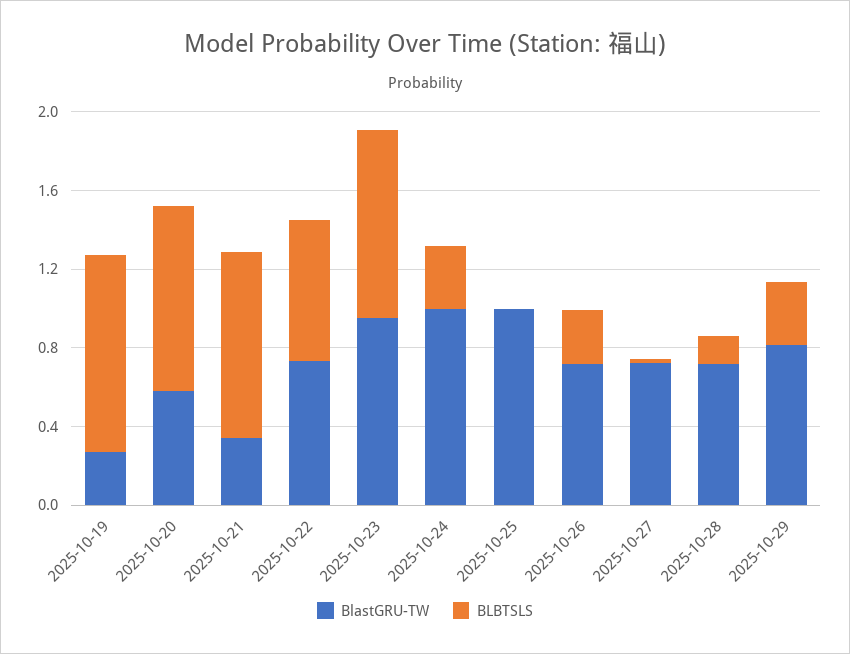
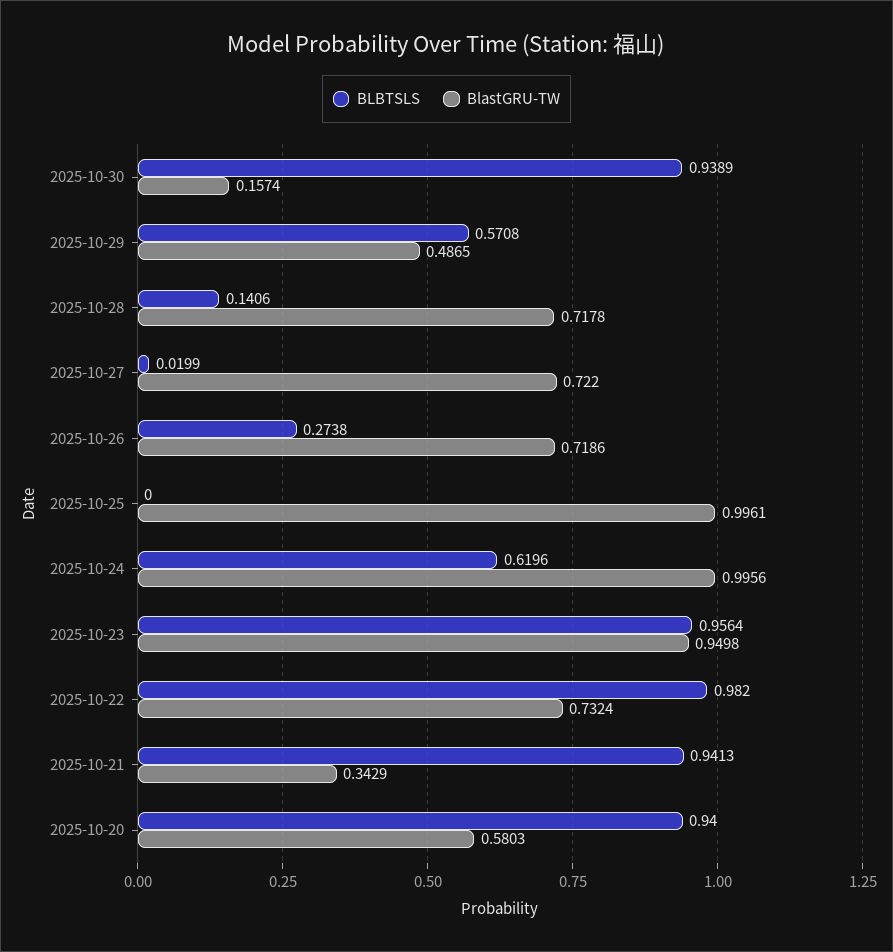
BlastGRU-TW, 2025-10-19: 0.3 -> none
BLBTSLS, 2025-10-19: 1 -> none
BLBTSLS, 2025-10-22: 0.7 -> 0.982
BLBTSLS, 2025-10-24: 0.3 -> 0.6196
BlastGRU-TW, 2025-10-29: 0.8 -> 0.4865
BLBTSLS, 2025-10-29: 0.3 -> 0.5708
BLBTSLS, 2025-10-30: none -> 0.9389
BlastGRU-TW, 2025-10-30: none -> 0.1574

